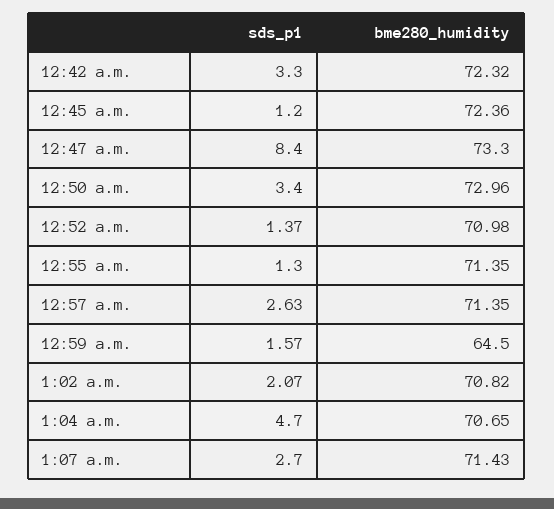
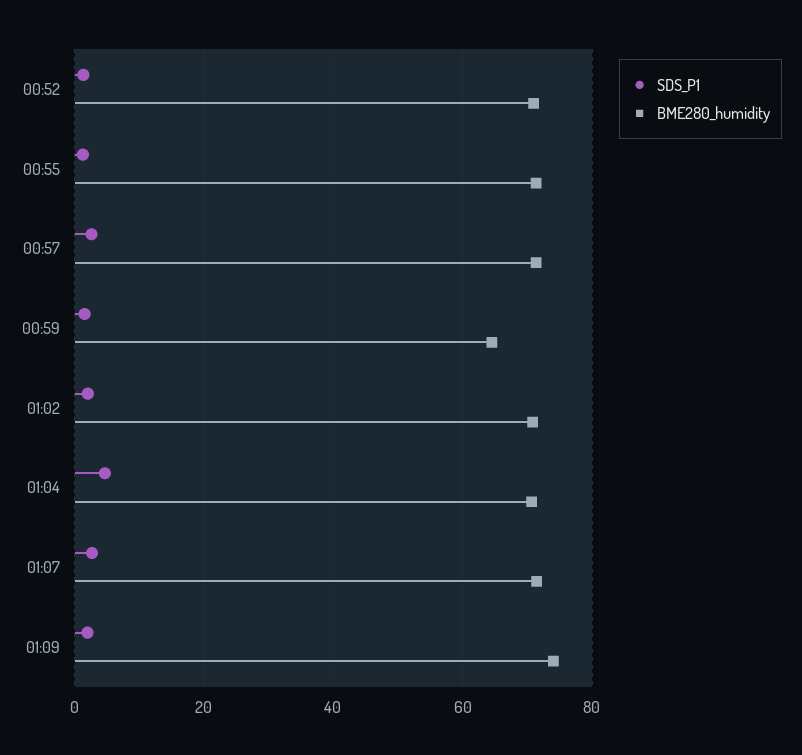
sds_p1, 12:42 a.m.: 3.3 -> none
bme280_humidity, 12:42 a.m.: 72.32 -> none
sds_p1, 12:45 a.m.: 1.2 -> none
bme280_humidity, 12:45 a.m.: 72.36 -> none
sds_p1, 12:47 a.m.: 8.4 -> none
bme280_humidity, 12:47 a.m.: 73.3 -> none
sds_p1, 12:50 a.m.: 3.4 -> none
bme280_humidity, 12:50 a.m.: 72.96 -> none
sds_p1, 01:09: none -> 2
bme280_humidity, 01:09: none -> 74

